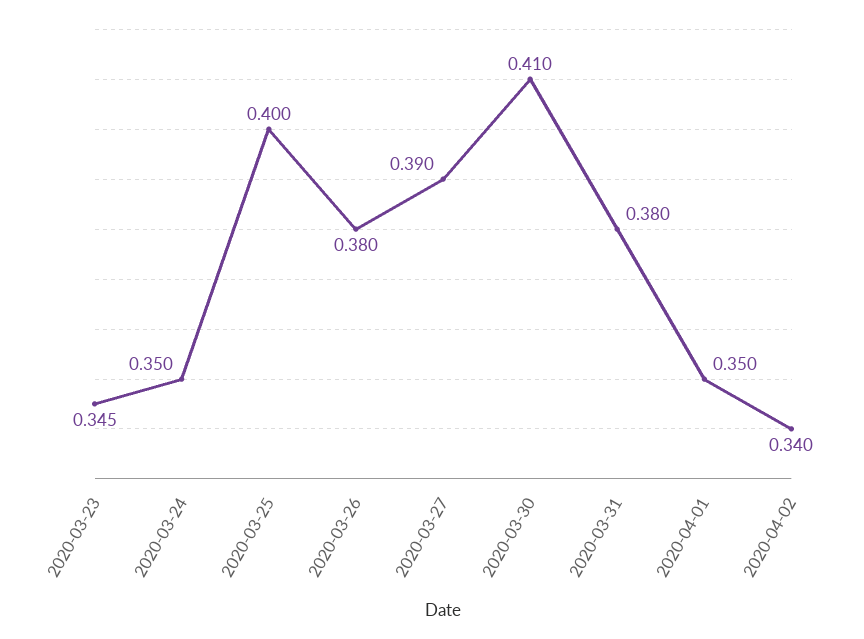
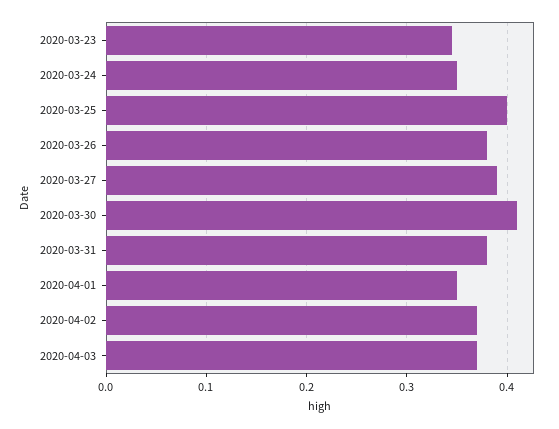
2020-04-02: 0.34 -> 0.37
2020-04-03: none -> 0.37

